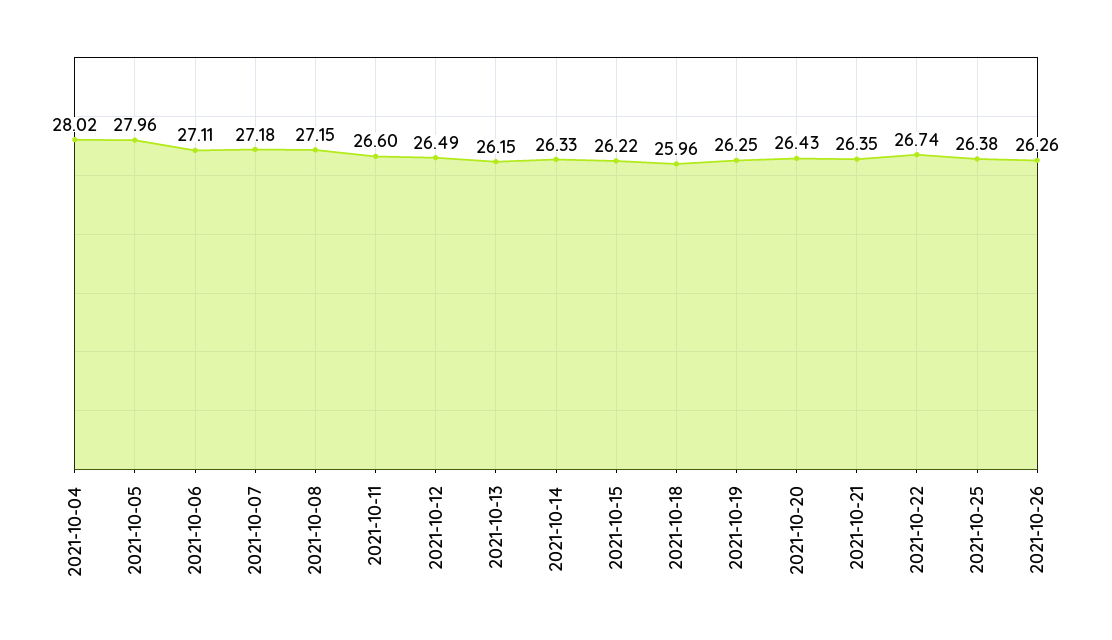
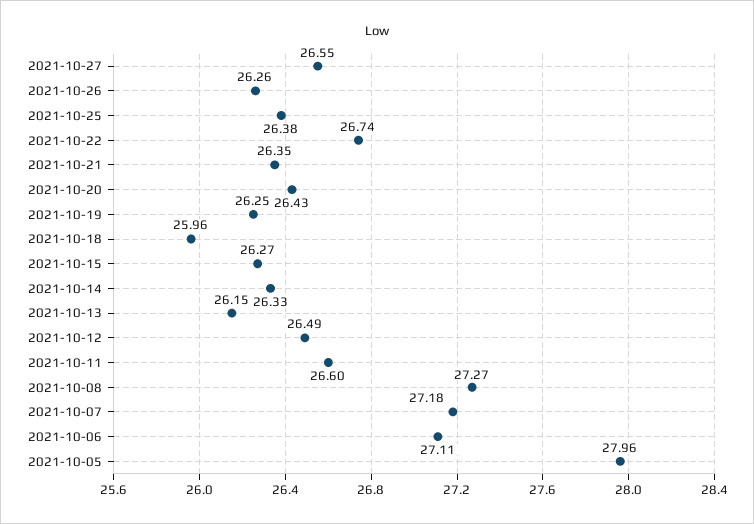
2021-10-04: 28.02 -> none
2021-10-08: 27.15 -> 27.27
2021-10-15: 26.22 -> 26.27
2021-10-27: none -> 26.55

